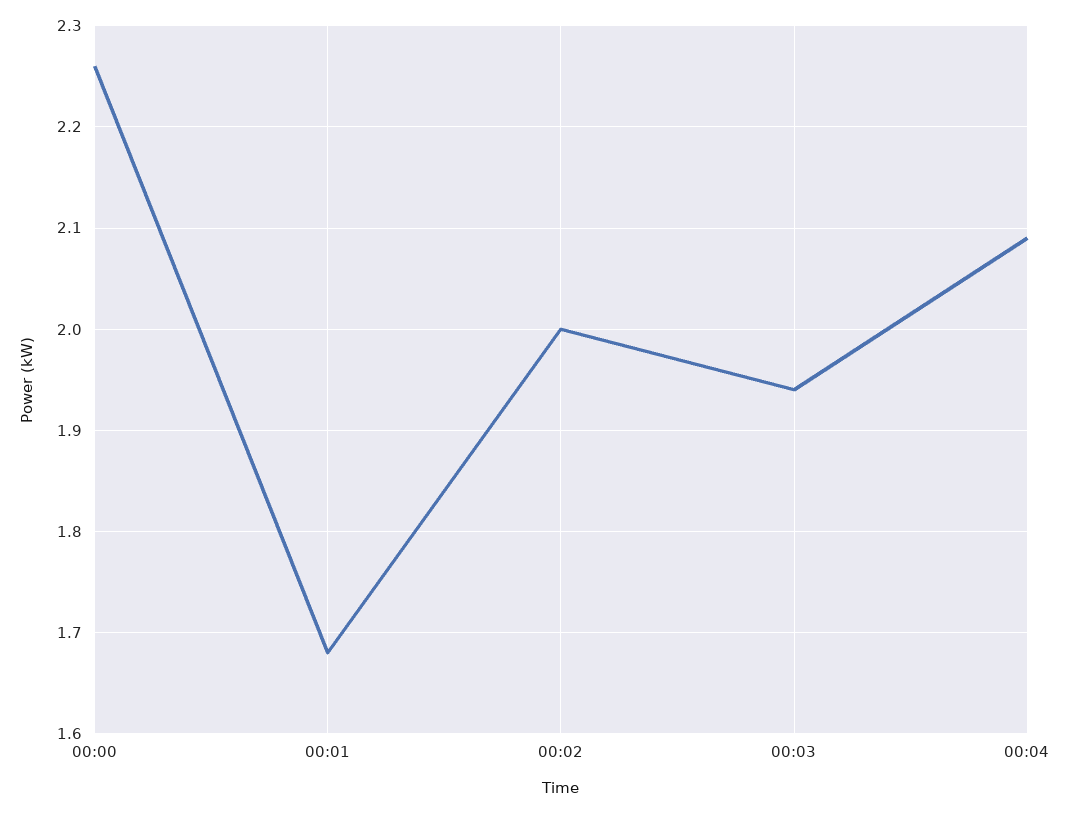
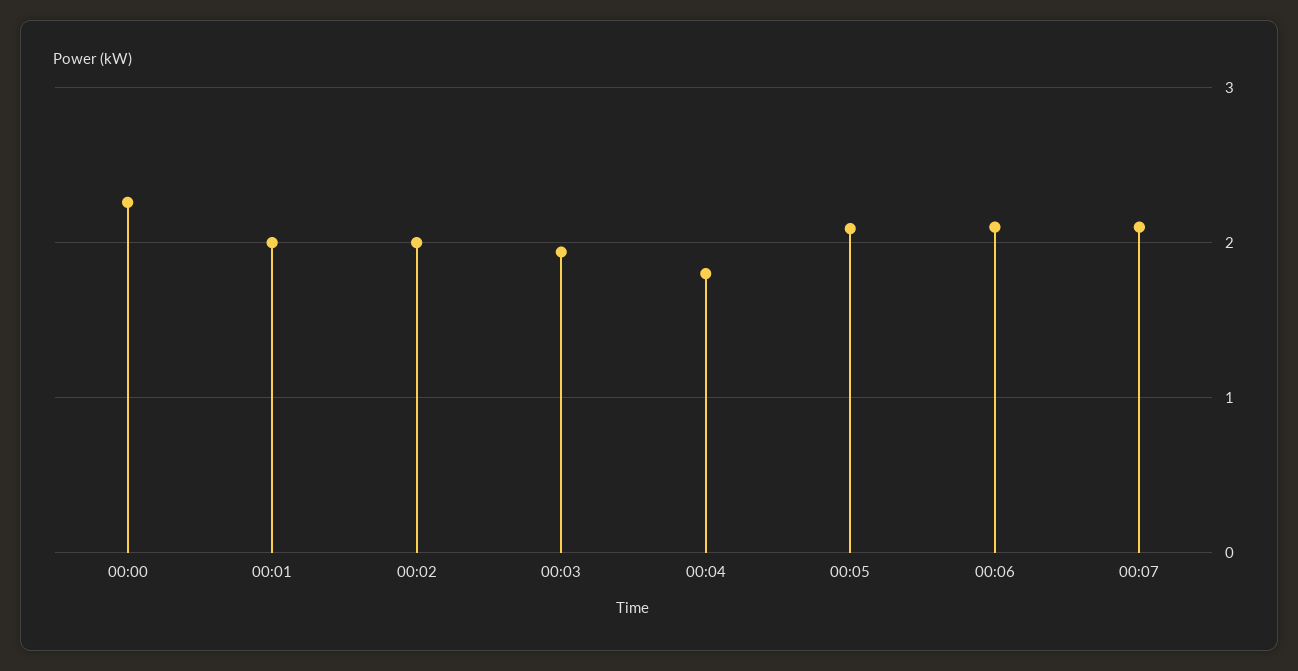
00:01: 1.68 -> 2
00:04: 2.09 -> 1.8
00:05: none -> 2.1
00:06: none -> 2.1
00:07: none -> 2.1

